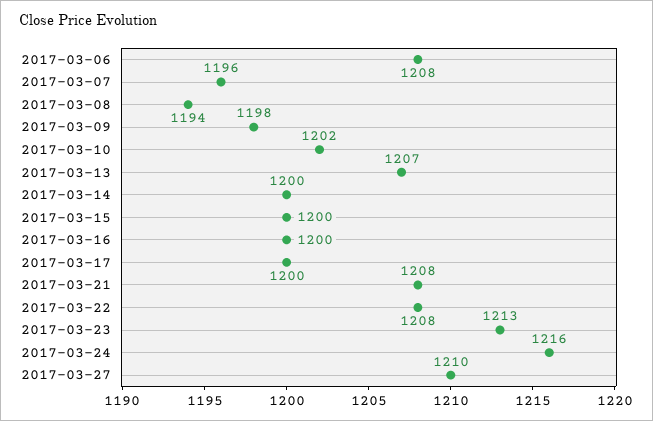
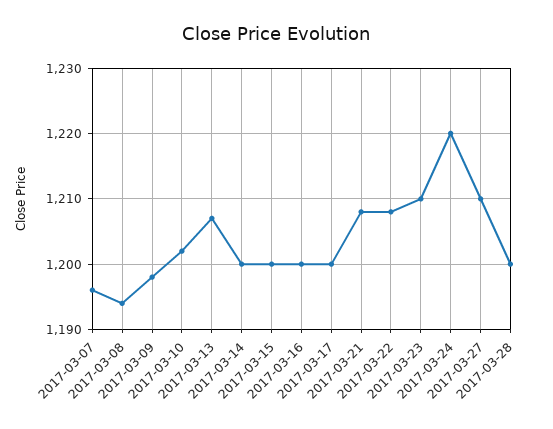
2017-03-06: 1208 -> none
2017-03-23: 1213 -> 1210
2017-03-24: 1216 -> 1220
2017-03-28: none -> 1200

